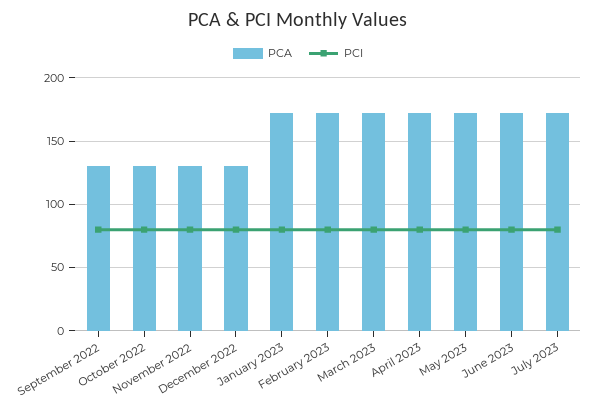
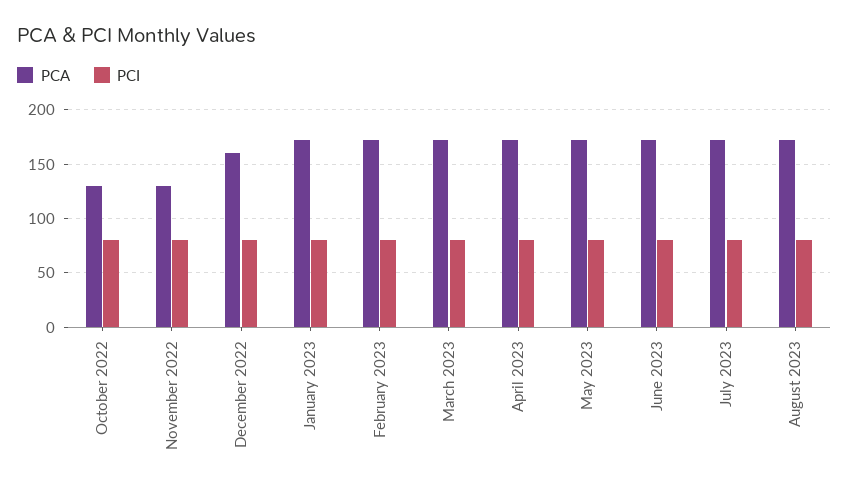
PCA, September 2022: 130 -> none
PCI, September 2022: 80 -> none
PCA, December 2022: 130 -> 160
PCA, August 2023: none -> 170
PCI, August 2023: none -> 80

